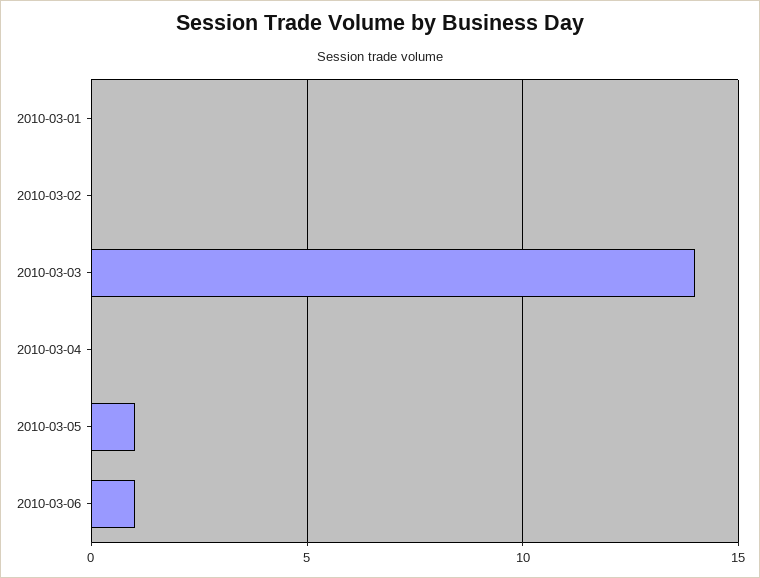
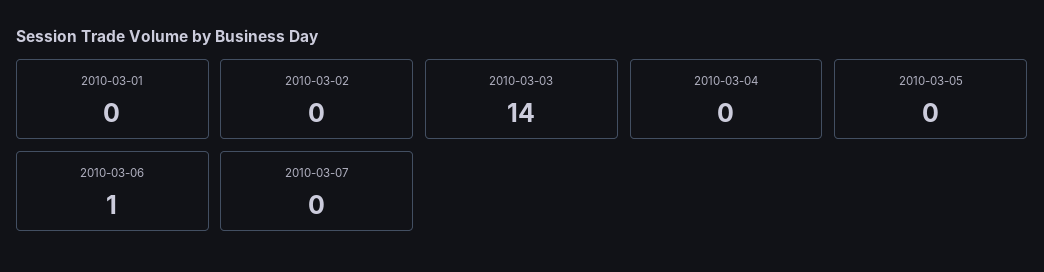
2010-03-05: 1 -> 0
2010-03-07: none -> 0

